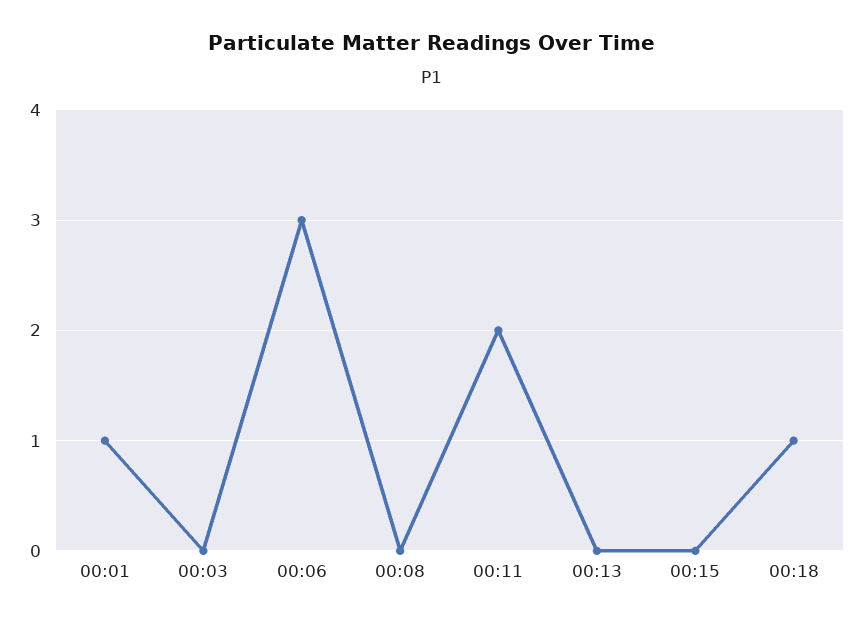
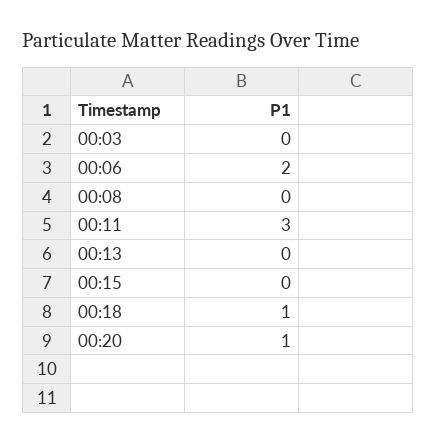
00:01: 1 -> none
00:06: 3 -> 2
00:11: 2 -> 3
00:20: none -> 1

